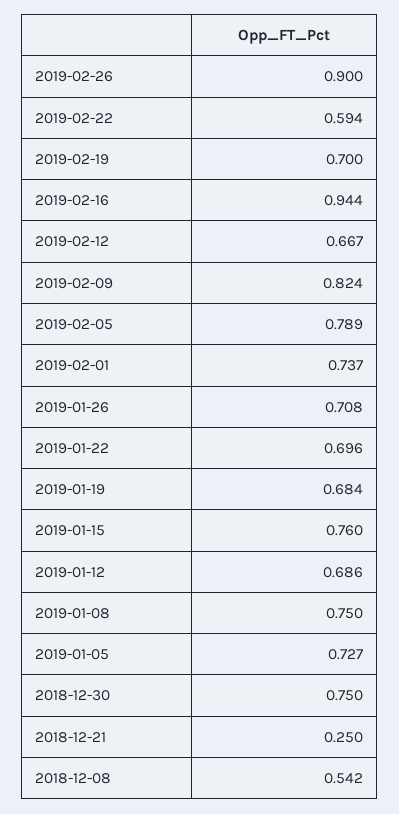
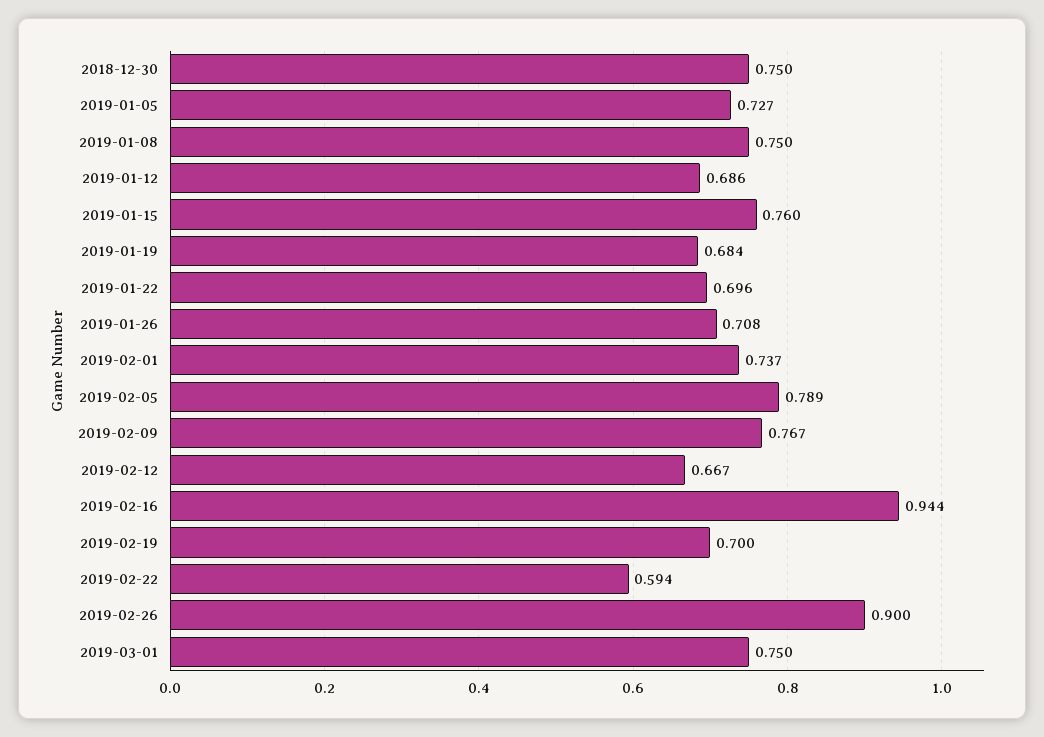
2019-02-09: 0.824 -> 0.767
2018-12-21: 0.25 -> none
2018-12-08: 0.542 -> none
2019-03-01: none -> 0.75

